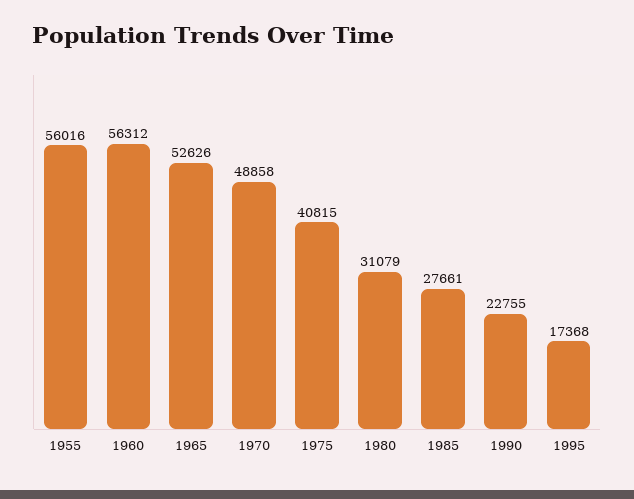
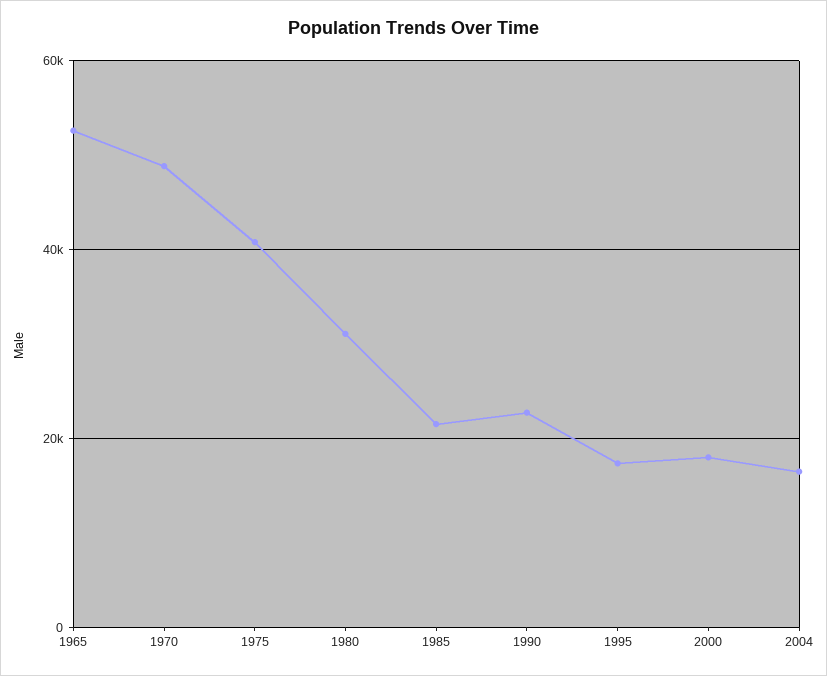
1955: 56016 -> none
1960: 56312 -> none
1985: 27661 -> 22000
2000: none -> 18000
2004: none -> 16000

